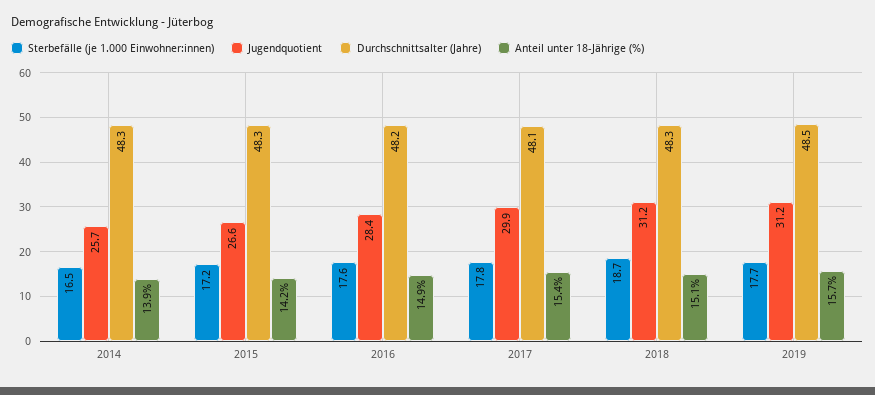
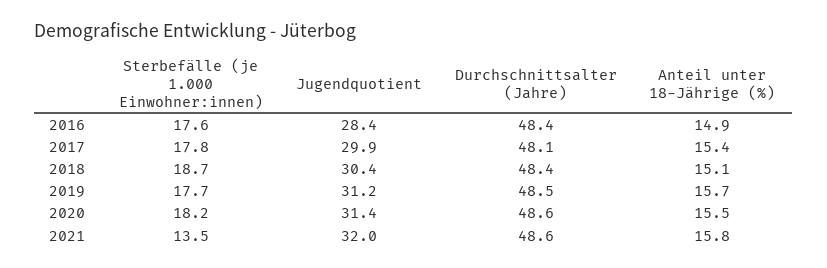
Sterbefälle (je 1.000 Einwohner:innen), 2014: 16.5 -> none
Jugendquotient, 2014: 25.7 -> none
Durchschnittsalter (Jahre), 2014: 48.3 -> none
Anteil unter 18-Jährige (%), 2014: 13.9 -> none
Sterbefälle (je 1.000 Einwohner:innen), 2015: 17.2 -> none
Jugendquotient, 2015: 26.6 -> none
Durchschnittsalter (Jahre), 2015: 48.3 -> none
Anteil unter 18-Jährige (%), 2015: 14.2 -> none
Durchschnittsalter (Jahre), 2016: 48.2 -> 48.4
Jugendquotient, 2018: 31.2 -> 30.4
Durchschnittsalter (Jahre), 2018: 48.3 -> 48.4
Sterbefälle (je 1.000 Einwohner:innen), 2020: none -> 18.2
Jugendquotient, 2020: none -> 31.4
Durchschnittsalter (Jahre), 2020: none -> 48.6
Anteil unter 18-Jährige (%), 2020: none -> 15.5
Sterbefälle (je 1.000 Einwohner:innen), 2021: none -> 13.5
Jugendquotient, 2021: none -> 32
Durchschnittsalter (Jahre), 2021: none -> 48.6
Anteil unter 18-Jährige (%), 2021: none -> 15.8

